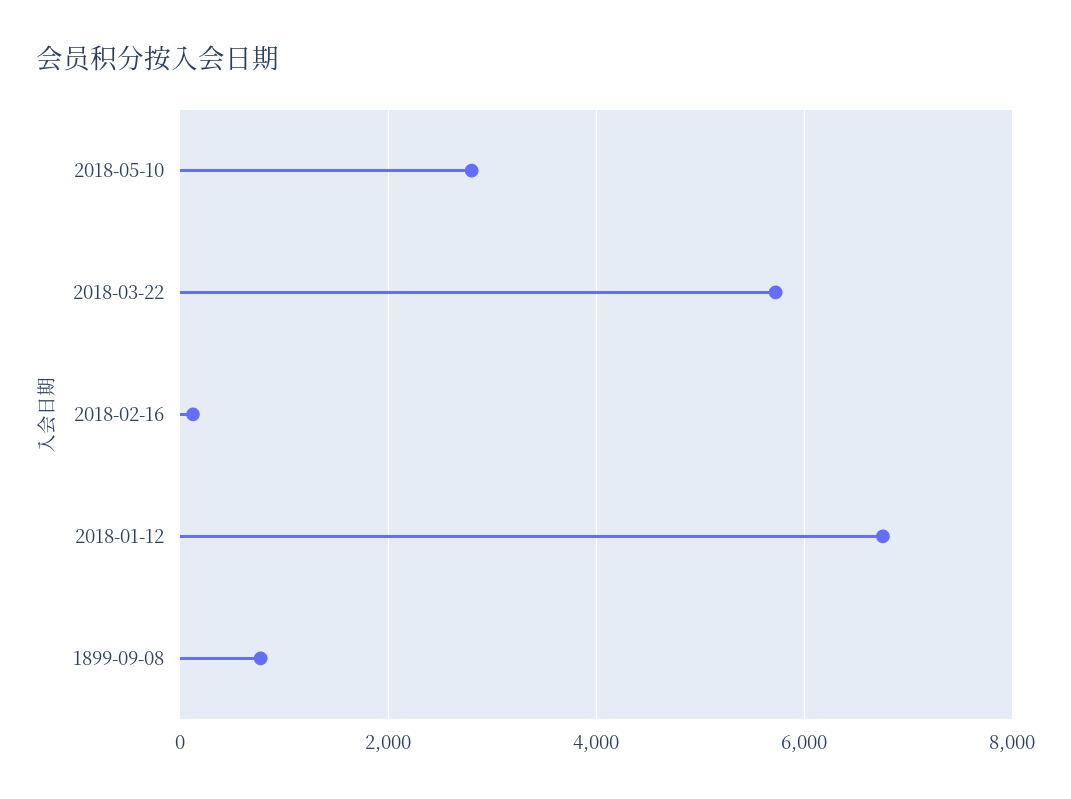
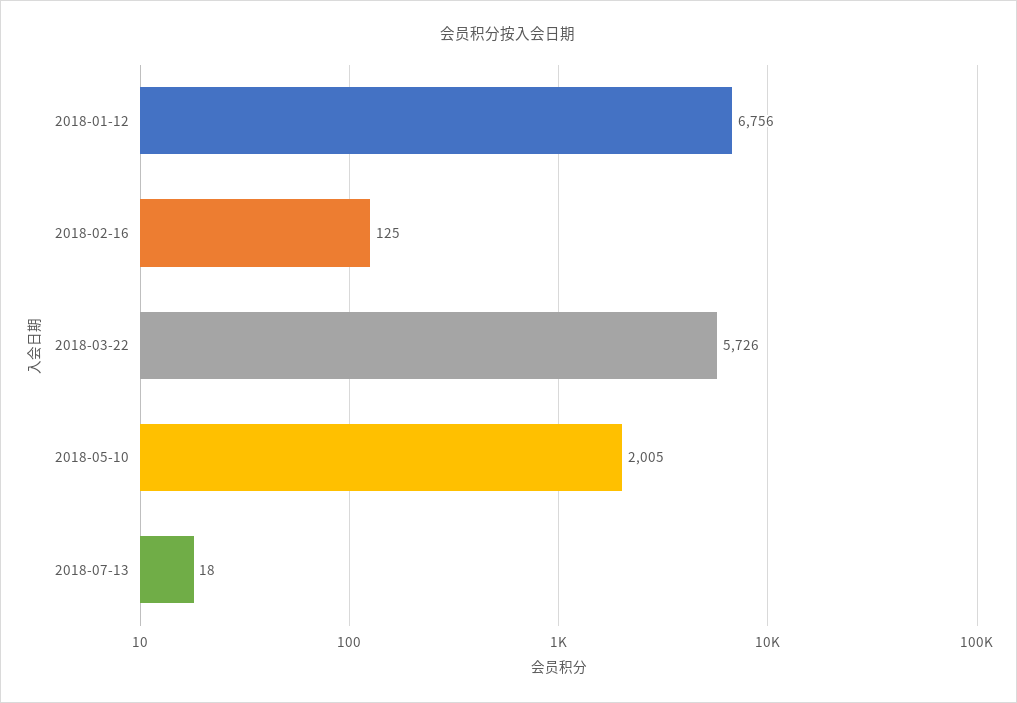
2018-05-10: 2800 -> 2005
1899-09-08: 800 -> none
2018-07-13: none -> 18

